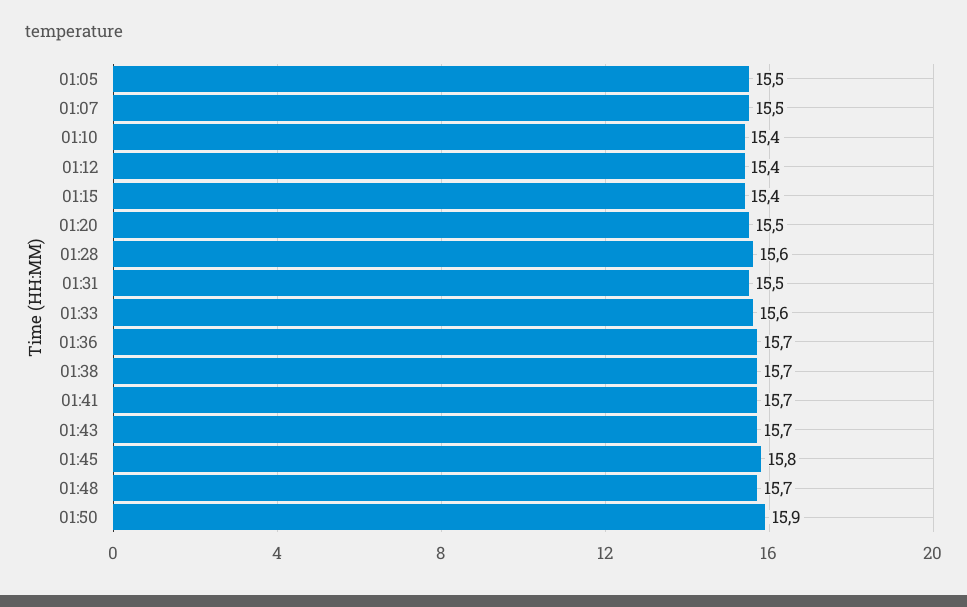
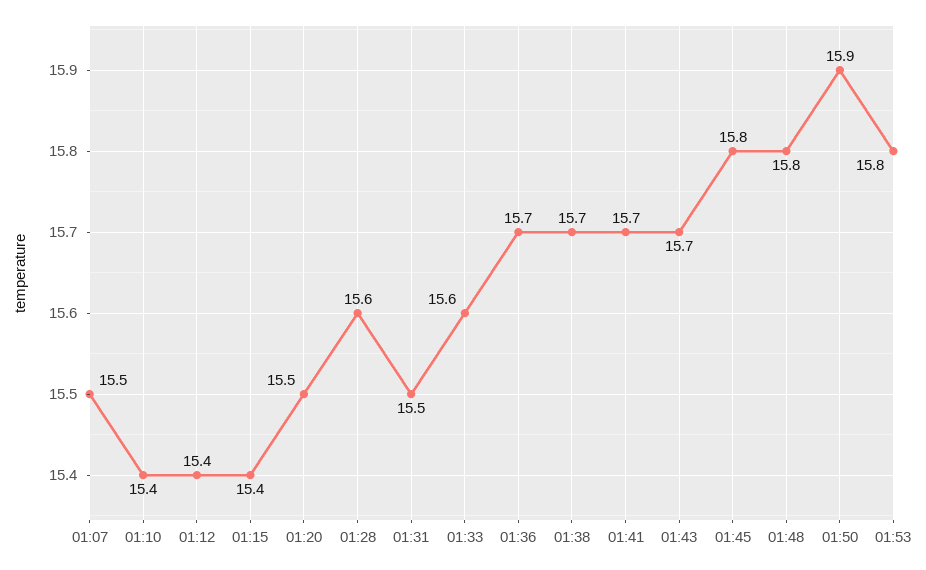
01:05: 15.5 -> none
01:48: 15.7 -> 15.8
01:53: none -> 15.8

